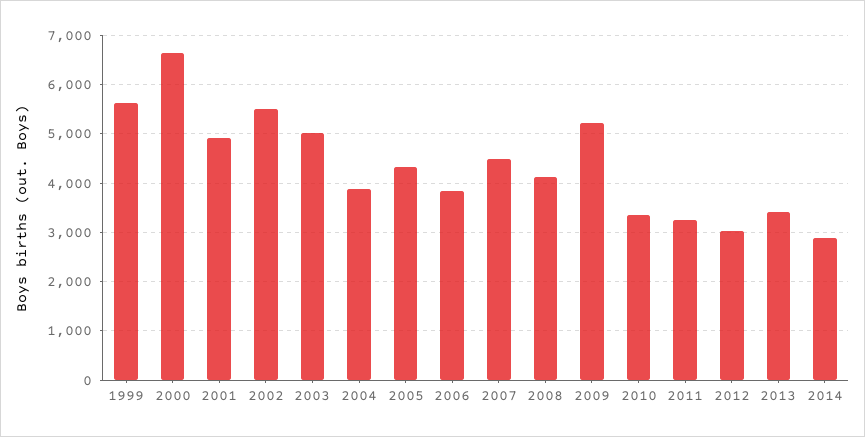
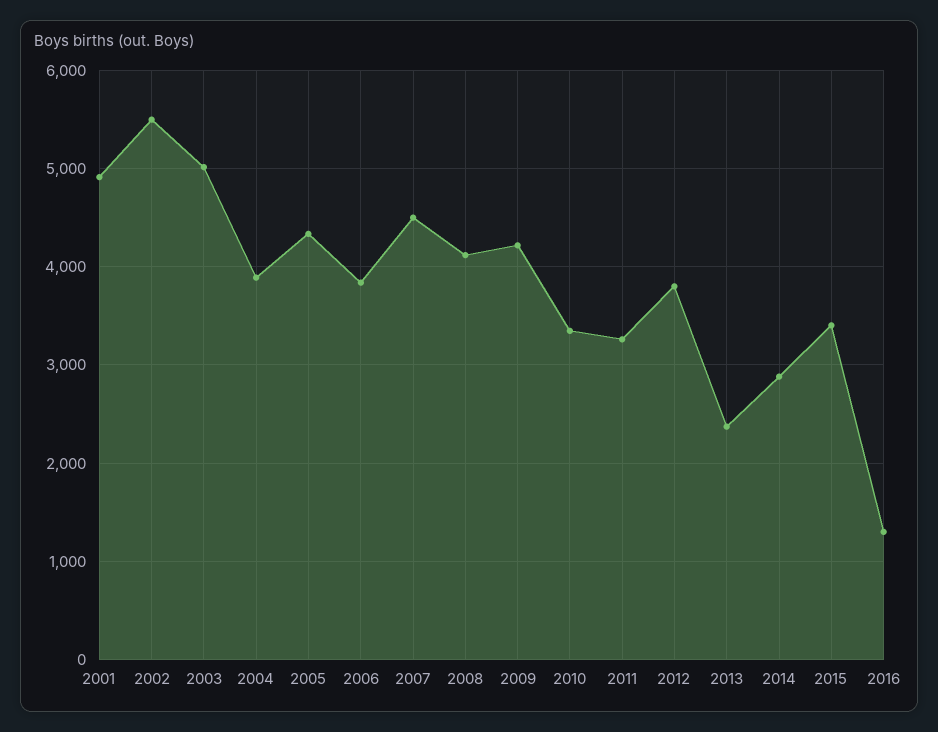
1999: 5600 -> none
2000: 6600 -> none
2009: 5200 -> 4200
2012: 3000 -> 3800
2013: 3400 -> 2400
2015: none -> 3400
2016: none -> 1300

